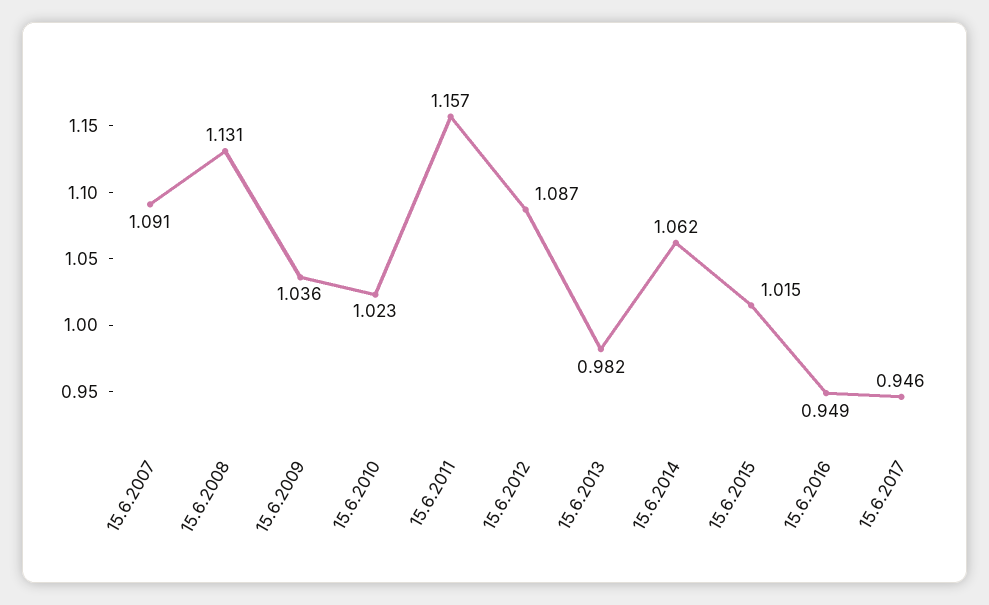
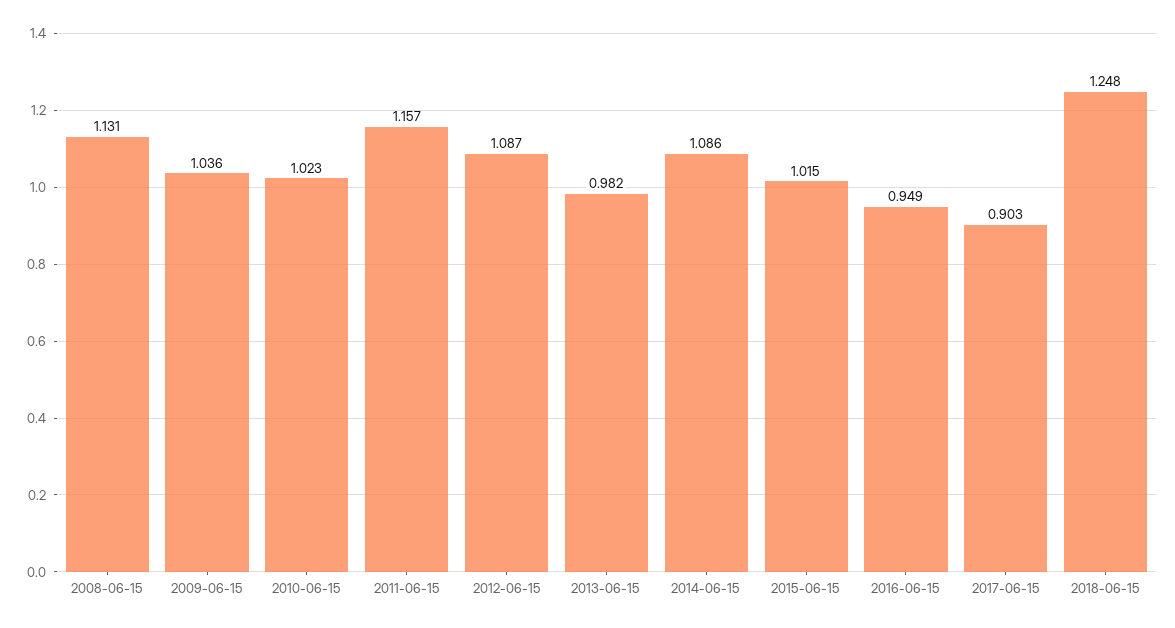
15.6.2007: 1.091 -> none
15.6.2014: 1.062 -> 1.086
15.6.2017: 0.946 -> 0.903
2018-06-15: none -> 1.248

